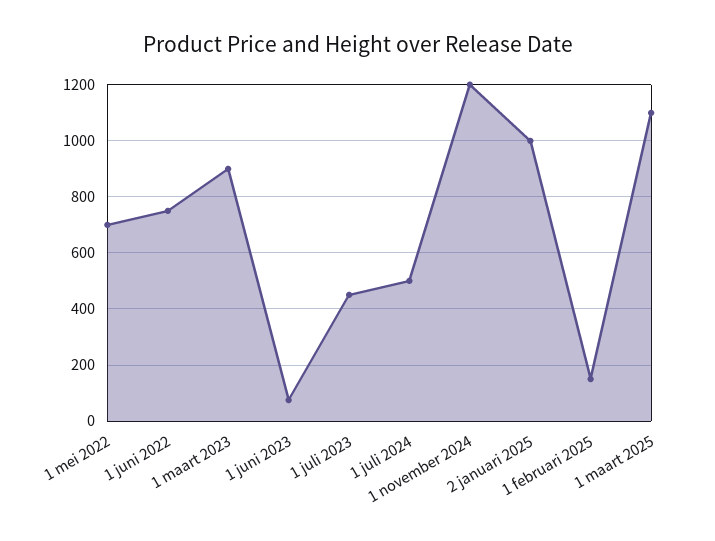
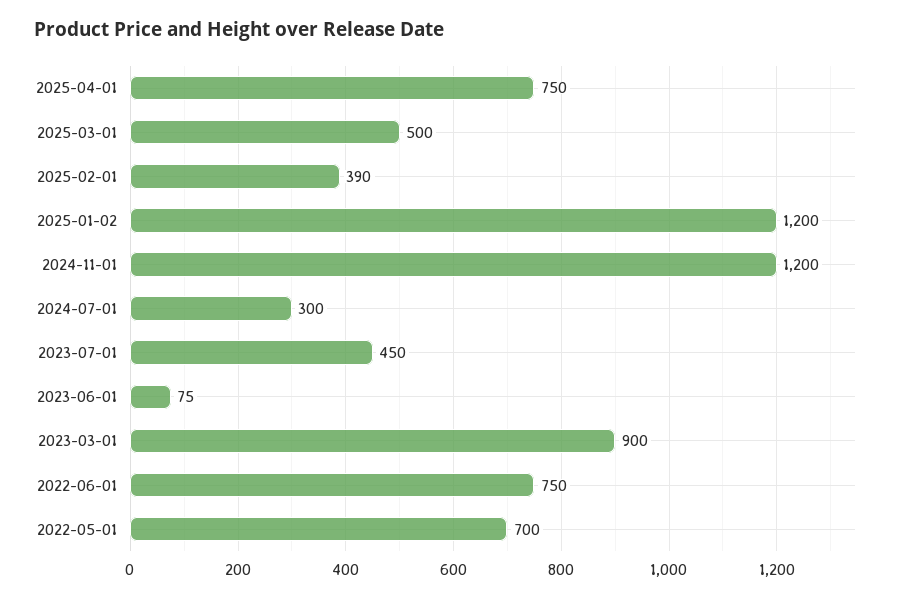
1 juli 2024: 500 -> 300
2 januari 2025: 1000 -> 1200
1 februari 2025: 150 -> 390
1 maart 2025: 1100 -> 500
2025-04-01: none -> 750

